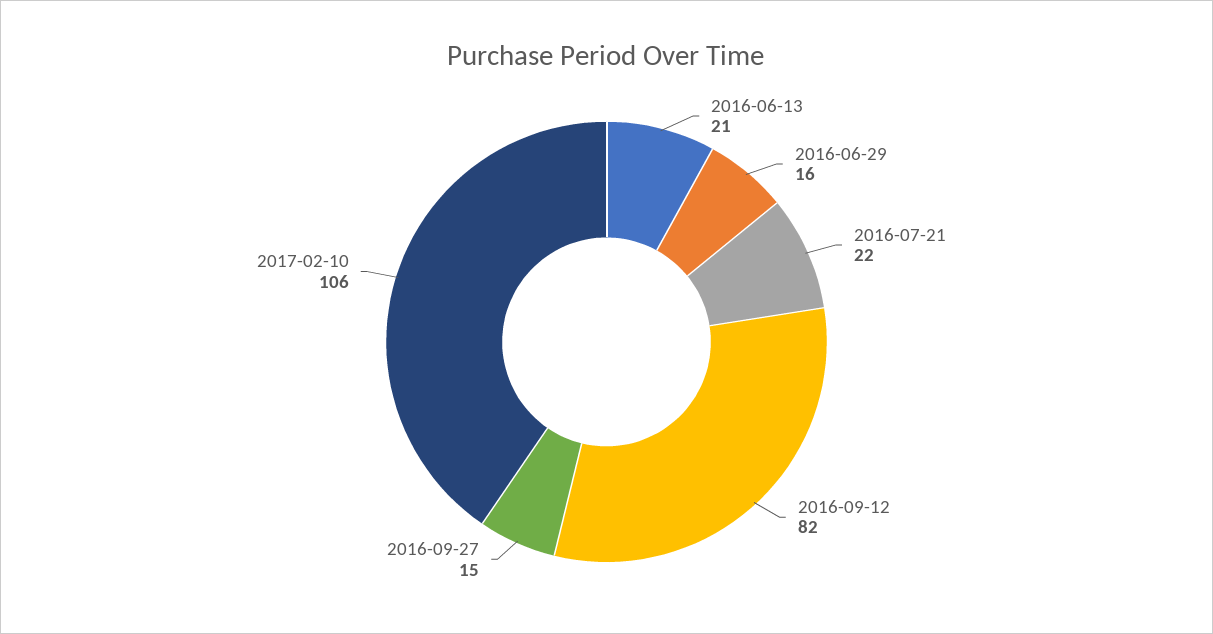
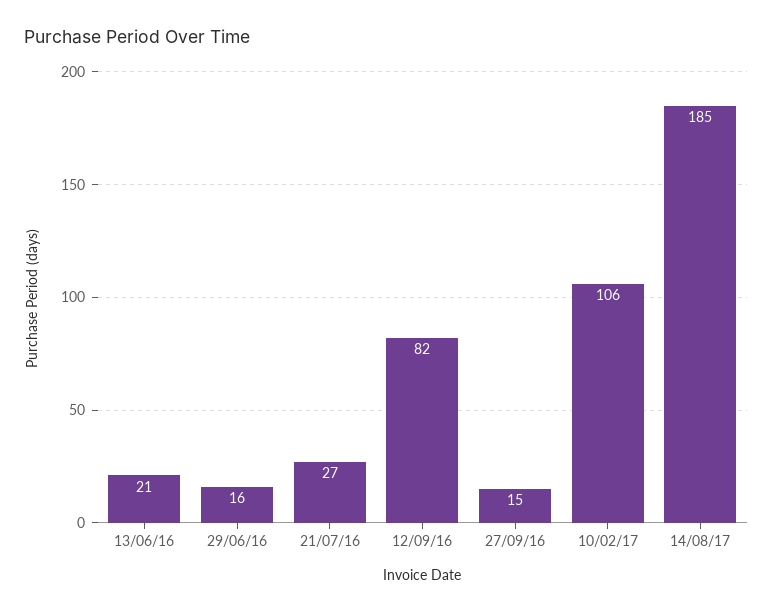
2016-07-21: 22 -> 27
14/08/17: none -> 185

